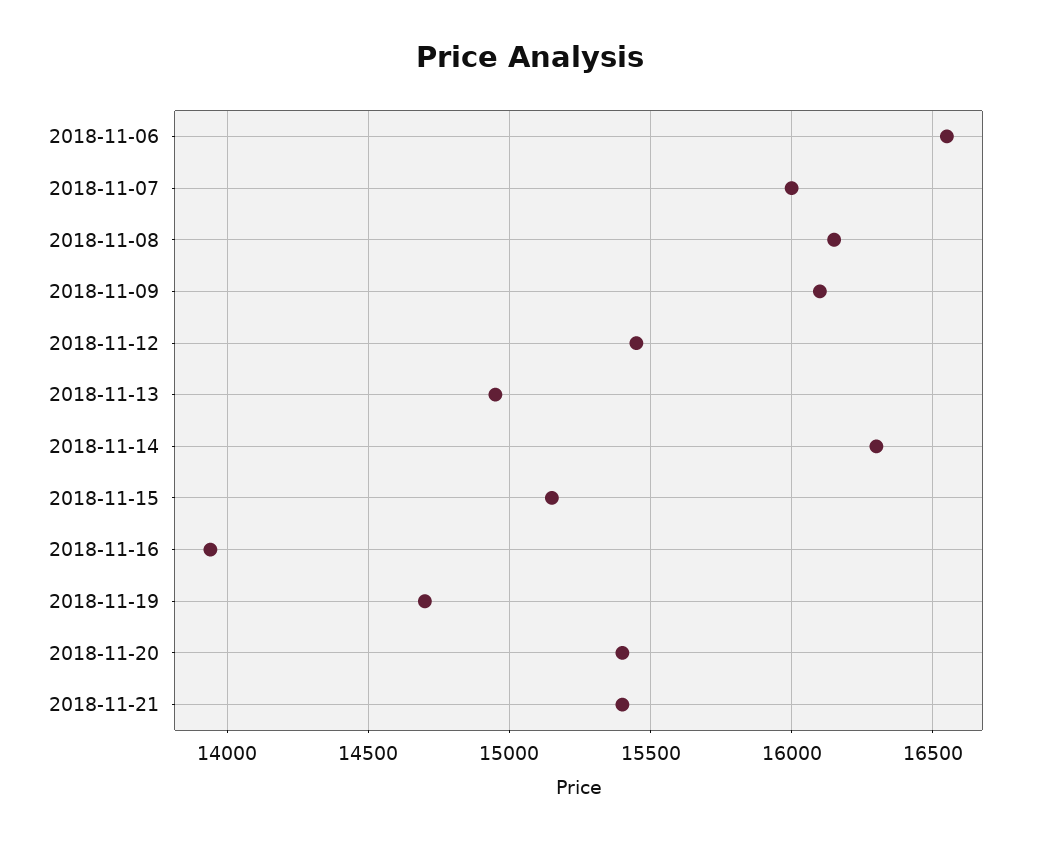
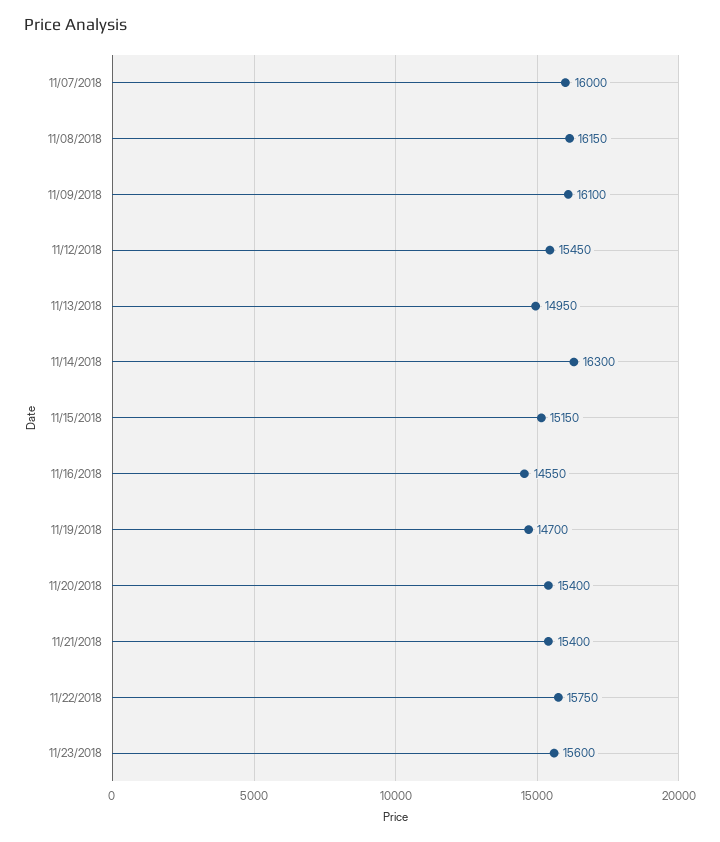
2018-11-06: 16550 -> none
2018-11-16: 13950 -> 14550
11/22/2018: none -> 15750
11/23/2018: none -> 15600

